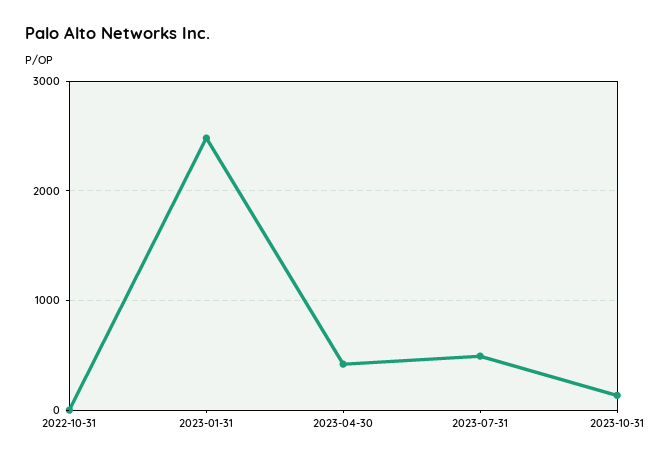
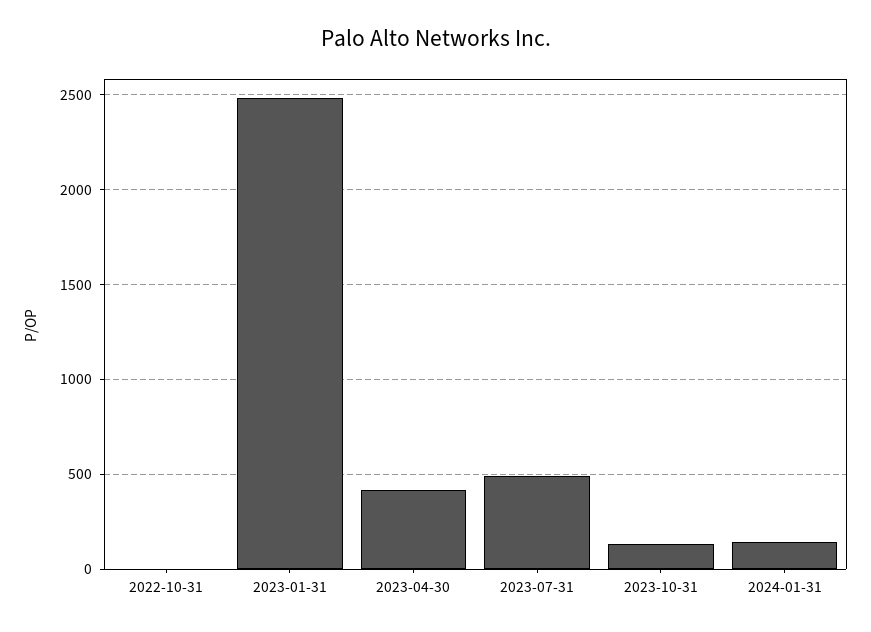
2024-01-31: none -> 150

